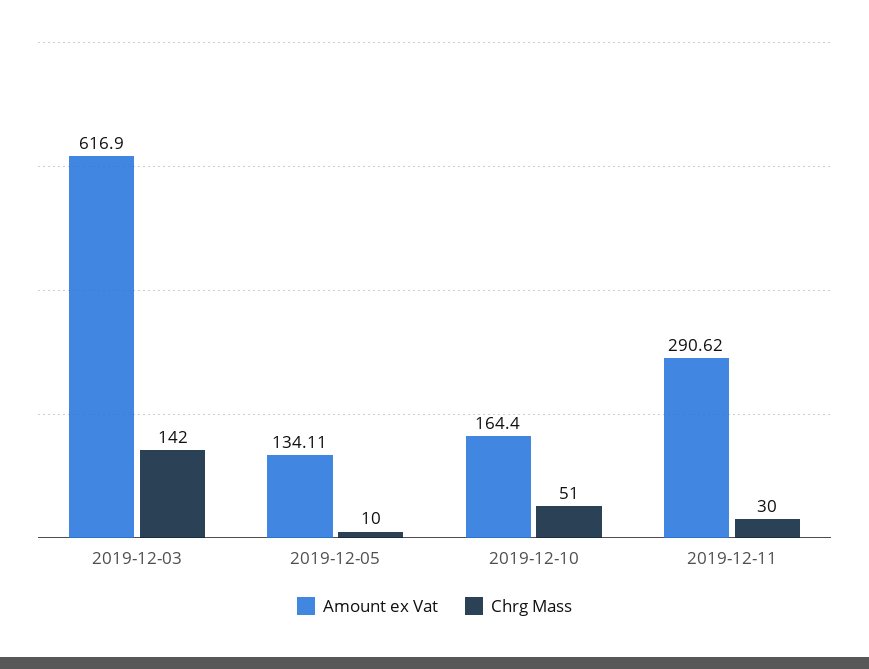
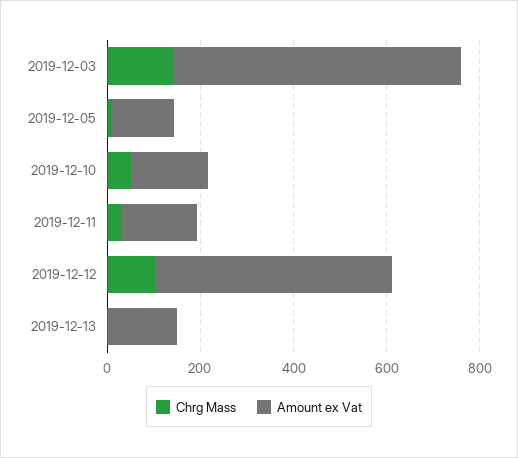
Amount ex Vat, 2019-12-11: 290.62 -> 150
Chrg Mass, 2019-12-12: none -> 100
Amount ex Vat, 2019-12-12: none -> 500
Chrg Mass, 2019-12-13: none -> 0
Amount ex Vat, 2019-12-13: none -> 150

